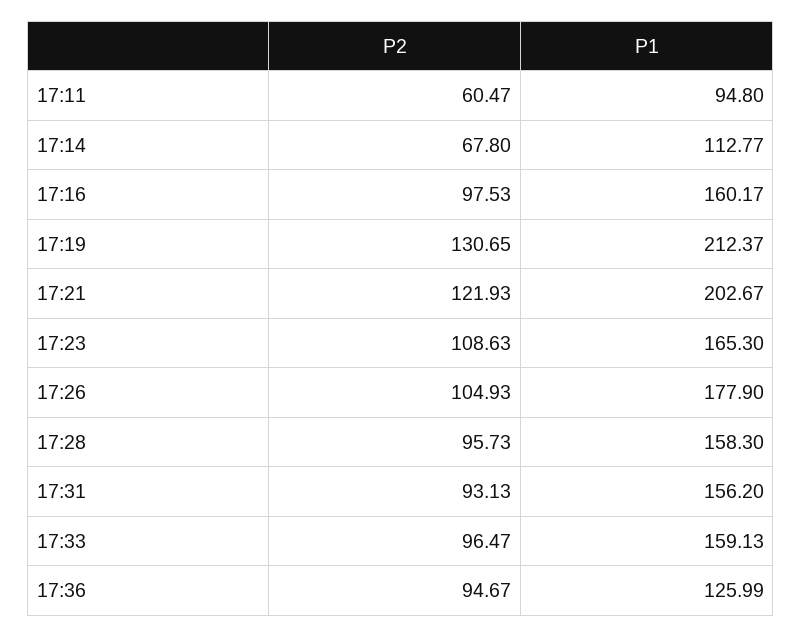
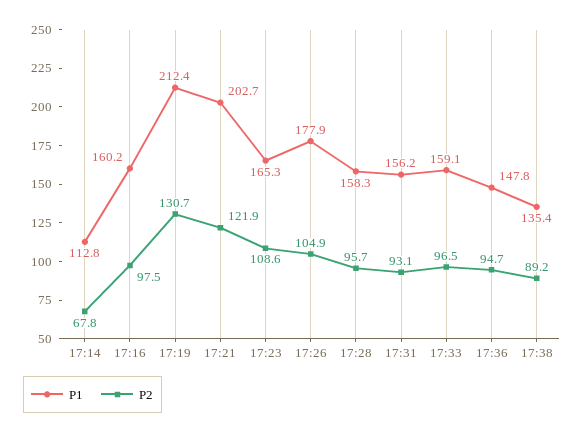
P2, 17:11: 60.47 -> none
P1, 17:11: 94.8 -> none
P1, 17:36: 125.99 -> 147.8
P1, 17:38: none -> 135.4
P2, 17:38: none -> 89.2

